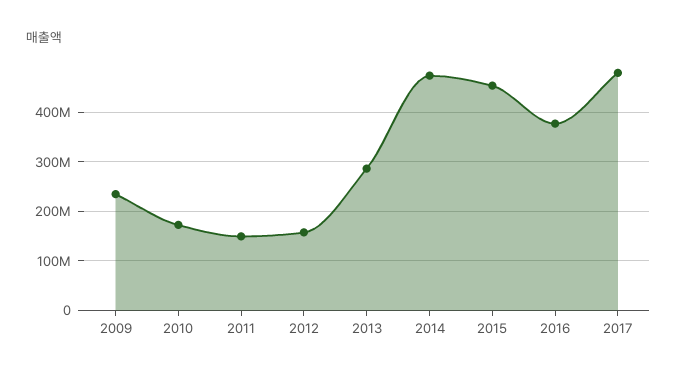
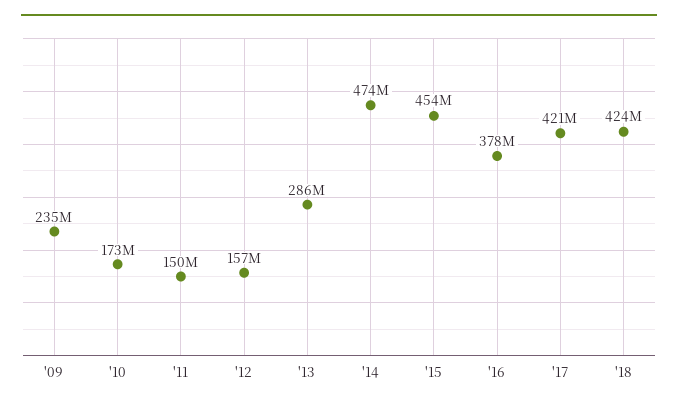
2017: 480000000 -> 421000000
'18: none -> 424000000

